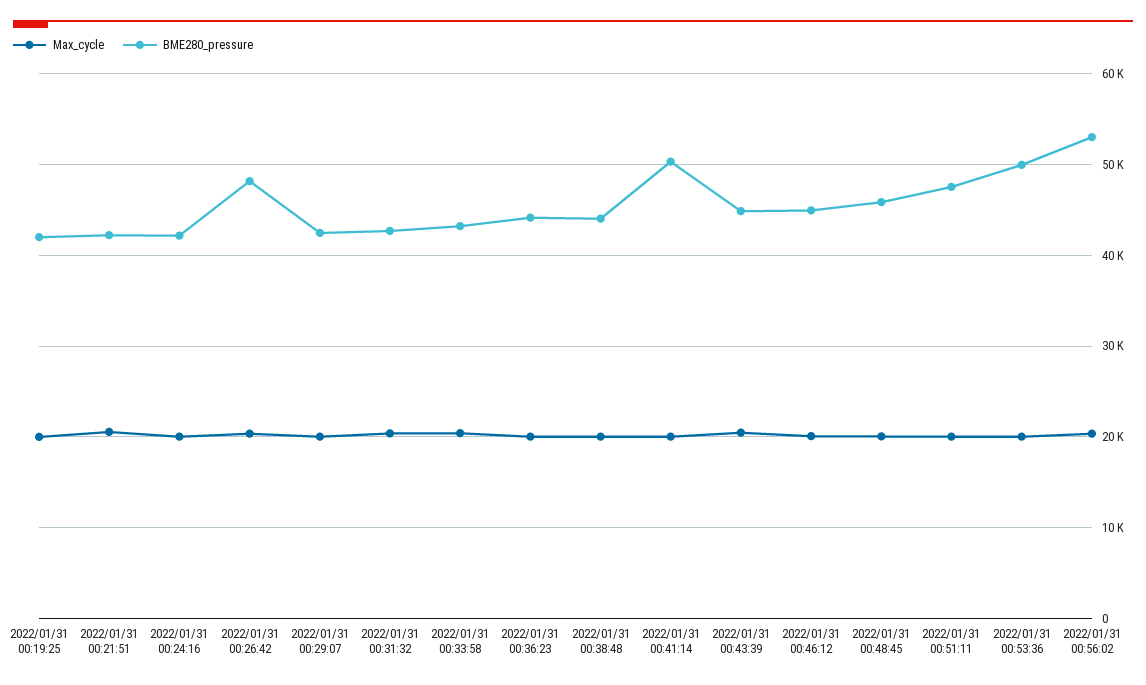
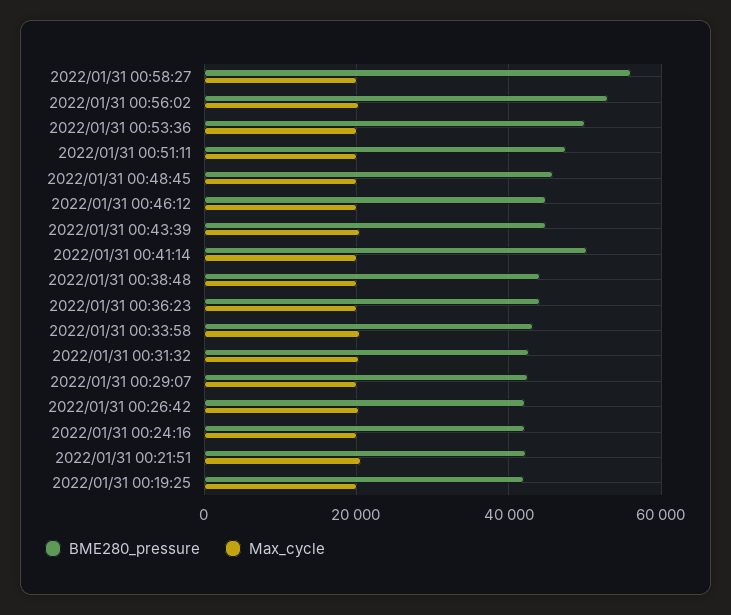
BME280_pressure, 2022/01/31 00:26:42: 48000 -> 42000
BME280_pressure, 2022/01/31 00:58:27: none -> 56000
Max_cycle, 2022/01/31 00:58:27: none -> 20000

